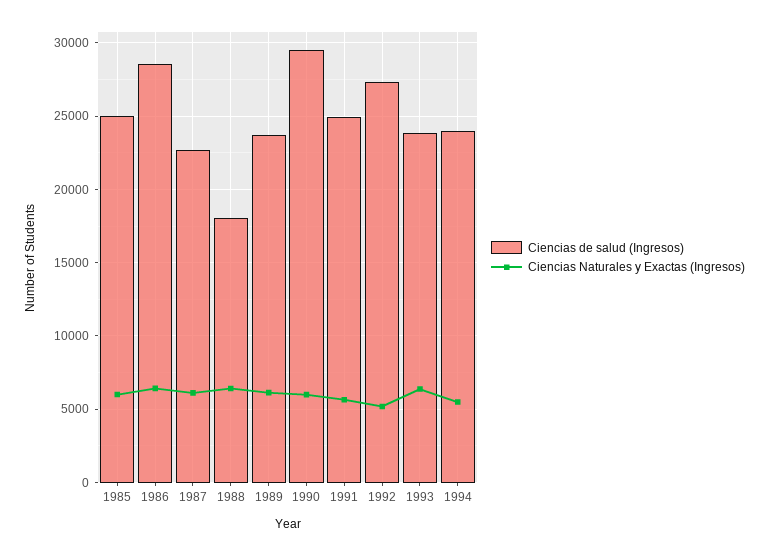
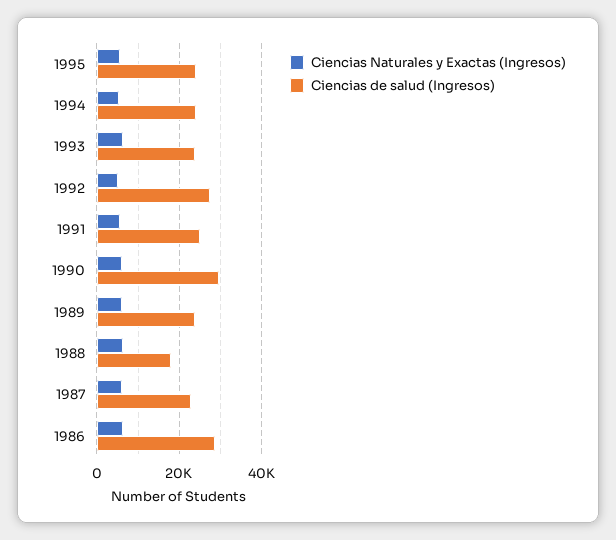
Ciencias de salud (Ingresos), 1985: 25000 -> none
Ciencias Naturales y Exactas (Ingresos), 1985: 6000 -> none
Ciencias Naturales y Exactas (Ingresos), 1995: none -> 6000
Ciencias de salud (Ingresos), 1995: none -> 24000

